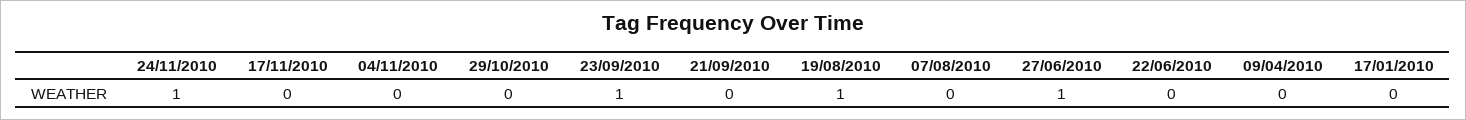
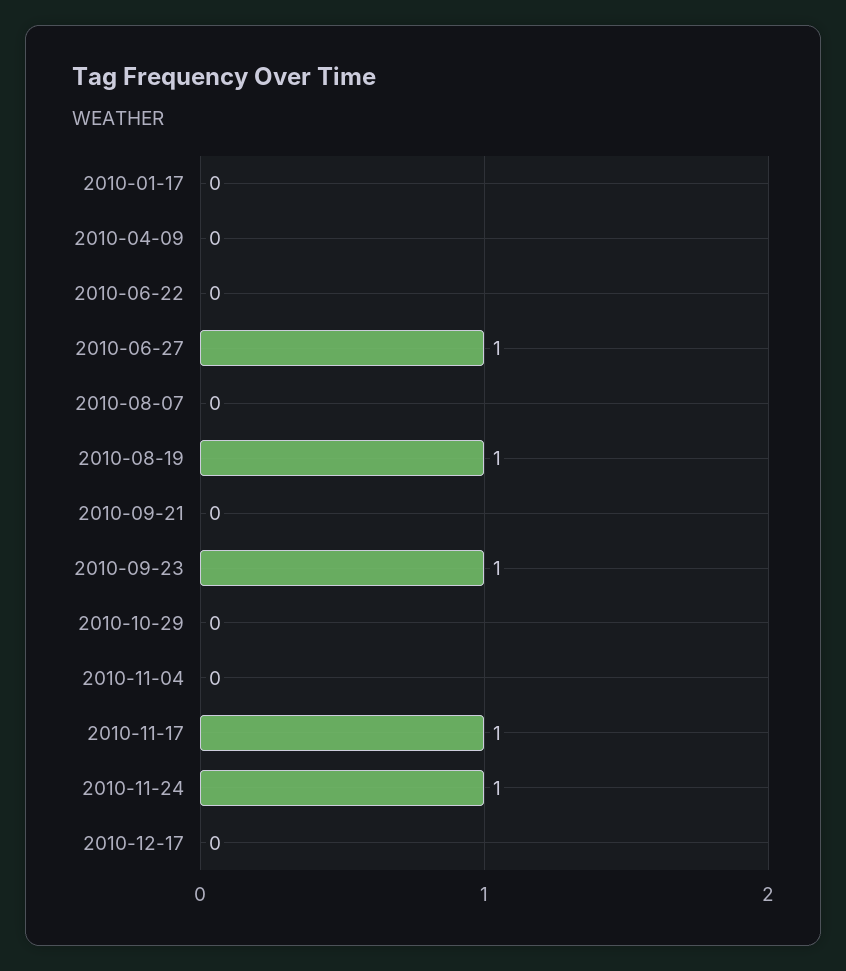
17/11/2010: 0 -> 1
2010-12-17: none -> 0

